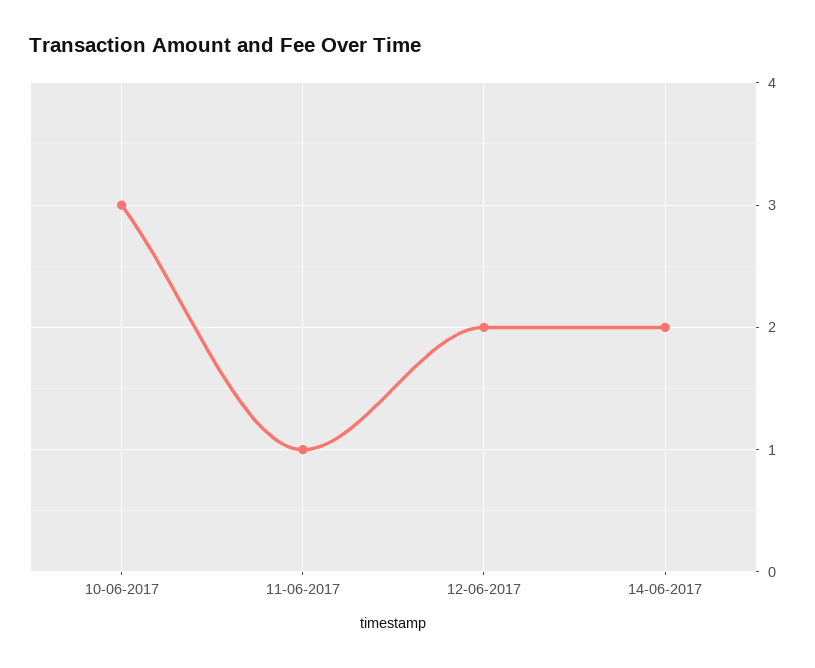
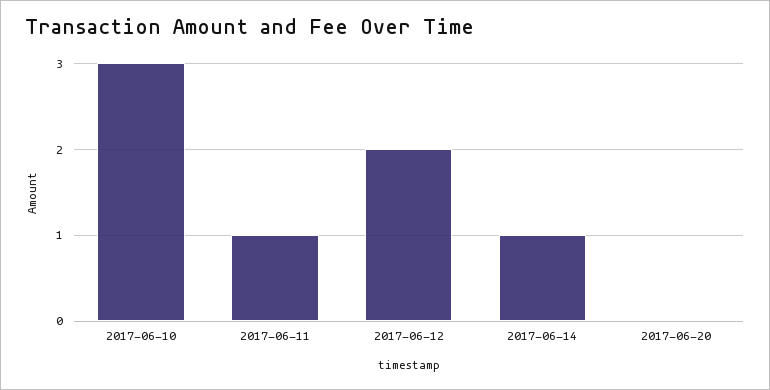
14-06-2017: 2 -> 1
2017-06-20: none -> 0

